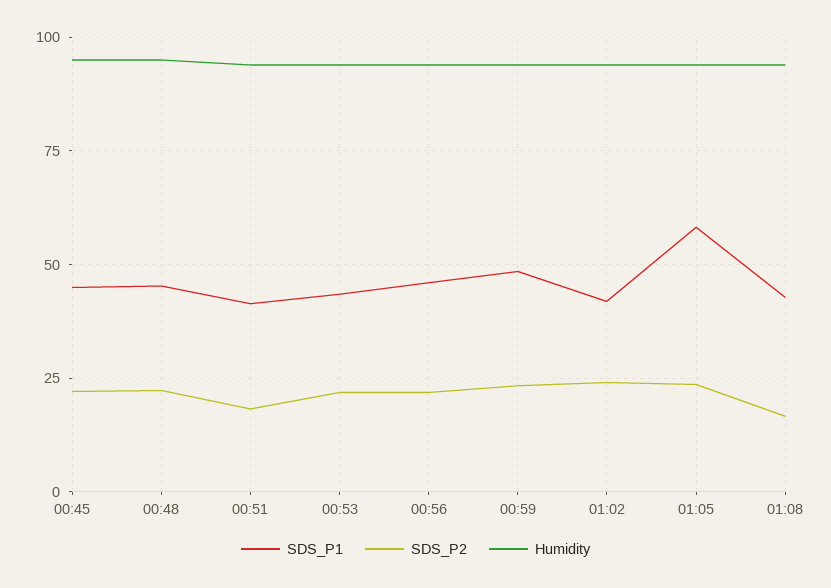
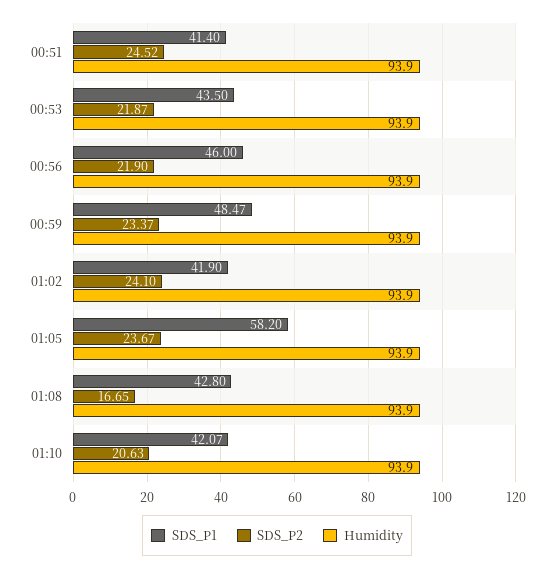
SDS_P1, 00:45: 45 -> none
SDS_P2, 00:45: 22.5 -> none
Humidity, 00:45: 95 -> none
SDS_P1, 00:48: 45 -> none
SDS_P2, 00:48: 22.5 -> none
Humidity, 00:48: 95 -> none
SDS_P2, 00:51: 17.5 -> 24.52
SDS_P1, 01:10: none -> 42.07
SDS_P2, 01:10: none -> 20.63
Humidity, 01:10: none -> 93.9

